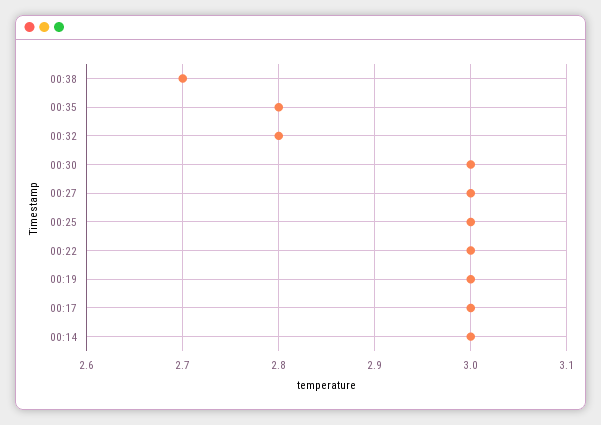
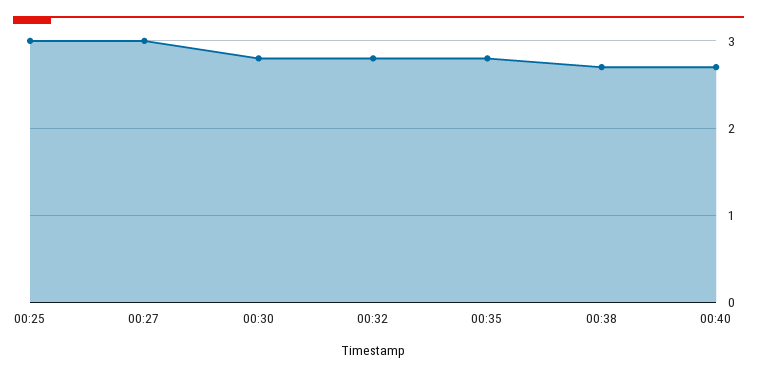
00:30: 3 -> 2.8
00:22: 3 -> none
00:19: 3 -> none
00:17: 3 -> none
00:14: 3 -> none
00:40: none -> 2.7

